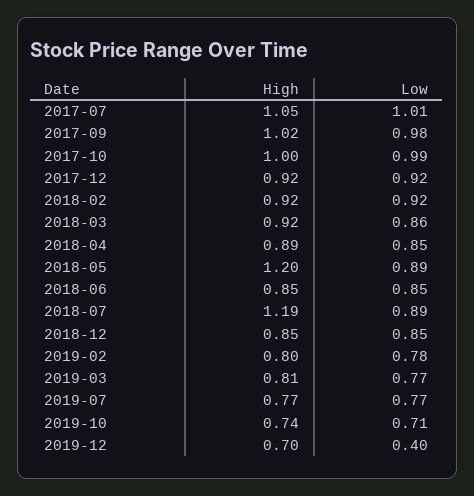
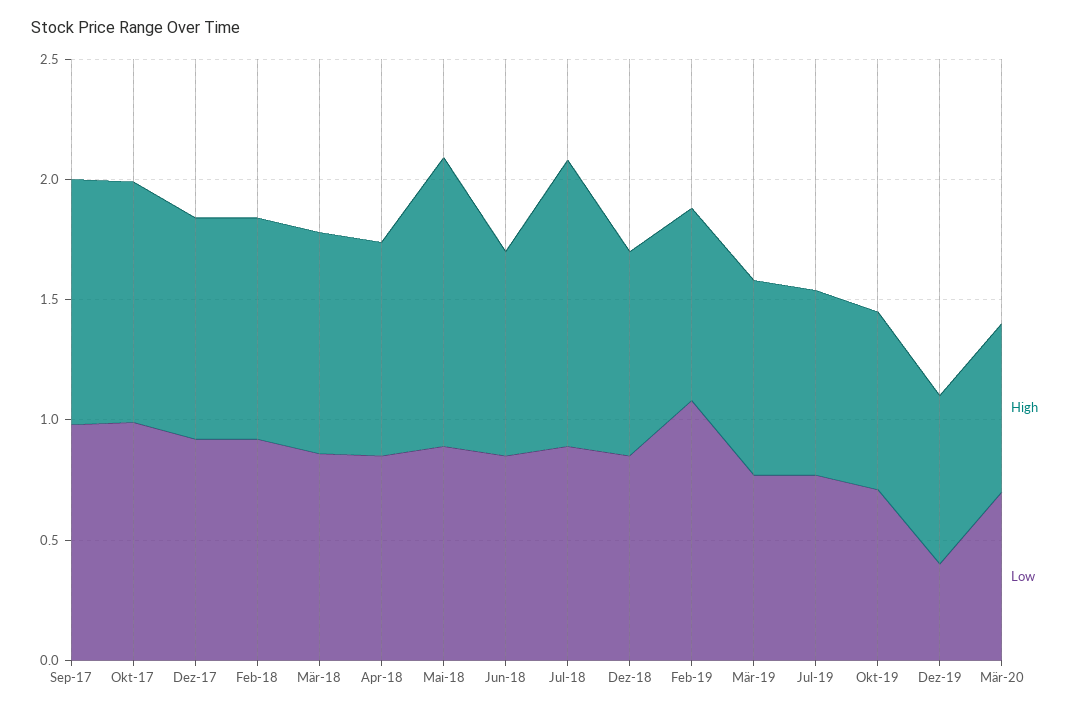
High, 2017-07: 1.05 -> none
Low, 2017-07: 1.01 -> none
Low, 2019-02: 0.78 -> 1.1
High, Mär-20: none -> 0.7
Low, Mär-20: none -> 0.7

